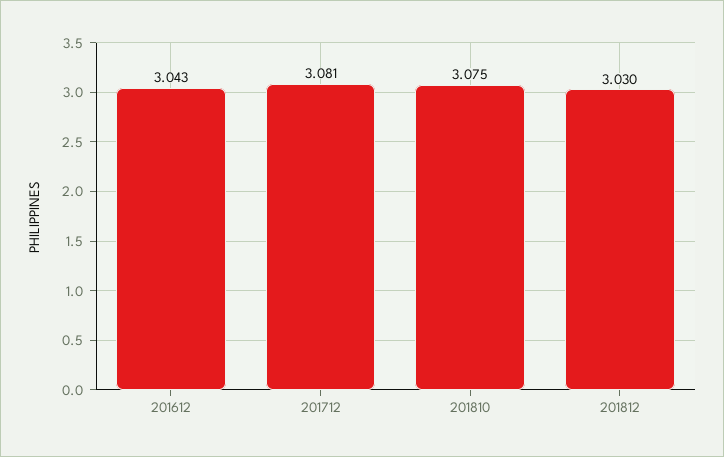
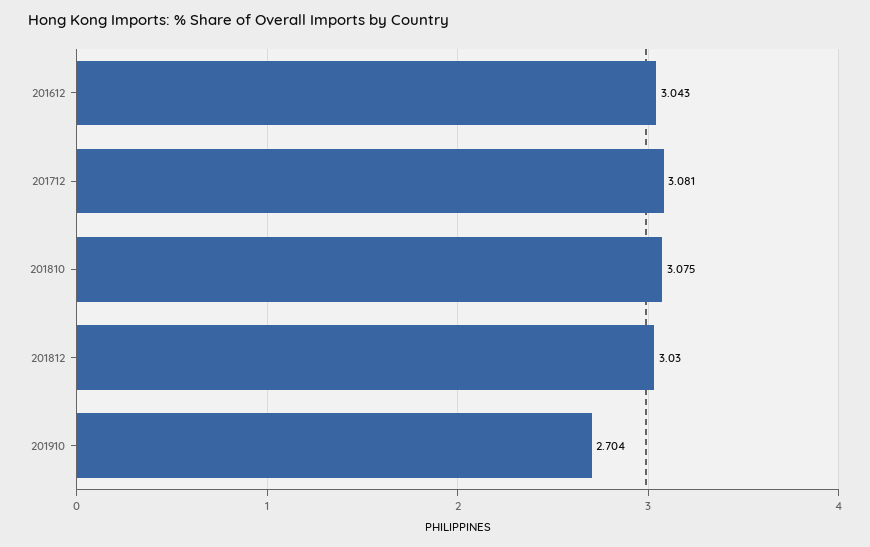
201910: none -> 2.704

